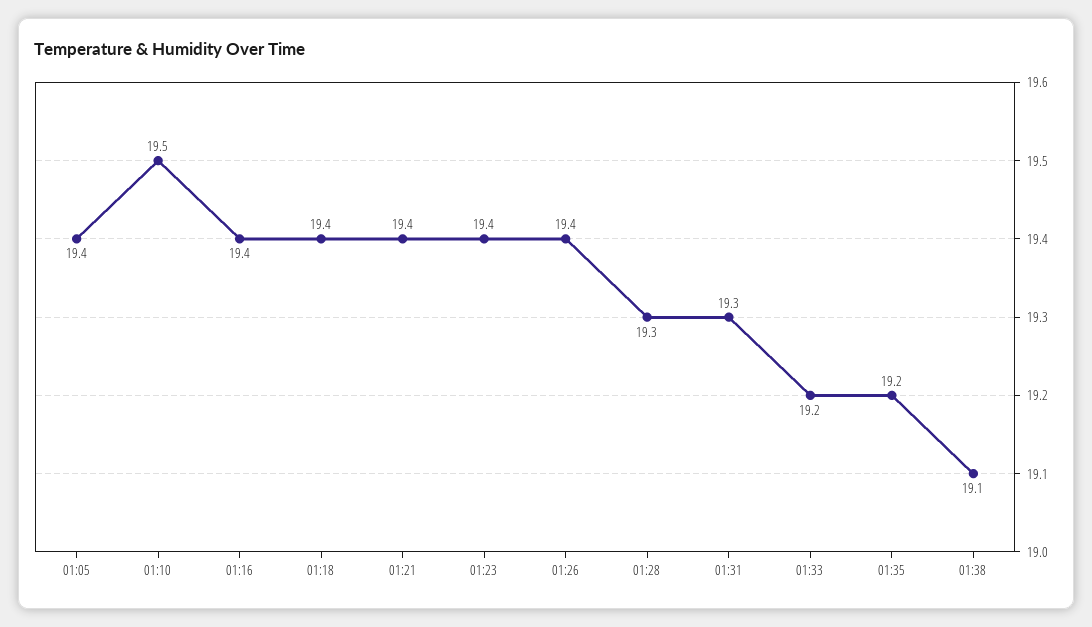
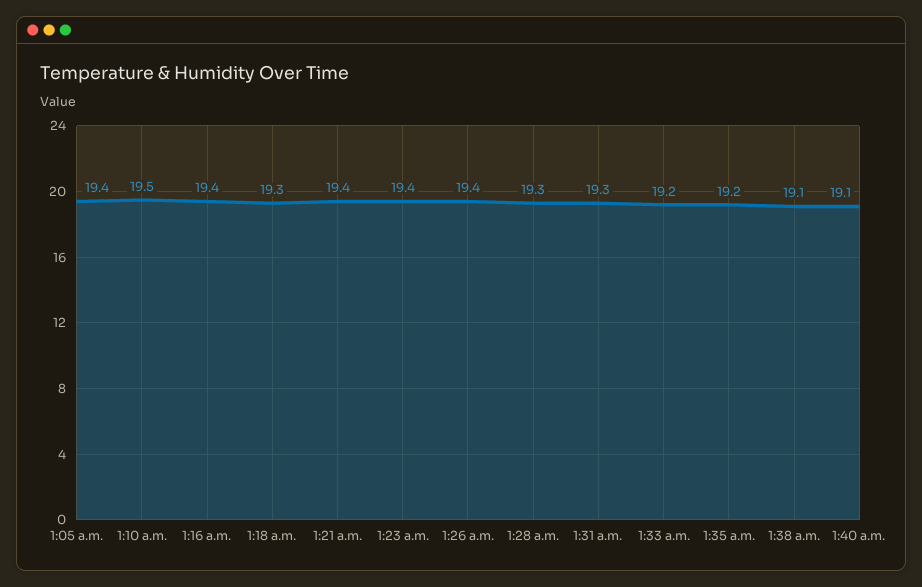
01:18: 19.4 -> 19.3
1:40 a.m.: none -> 19.1

